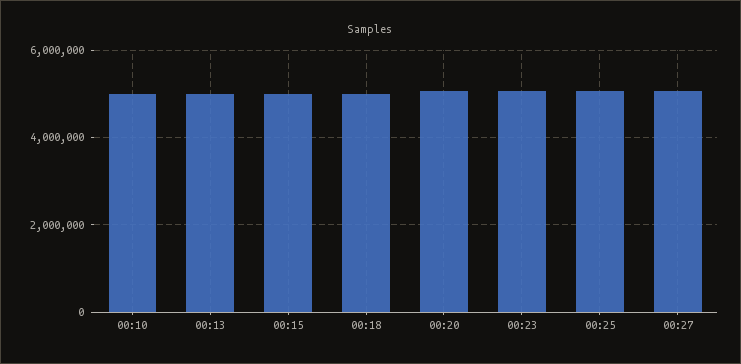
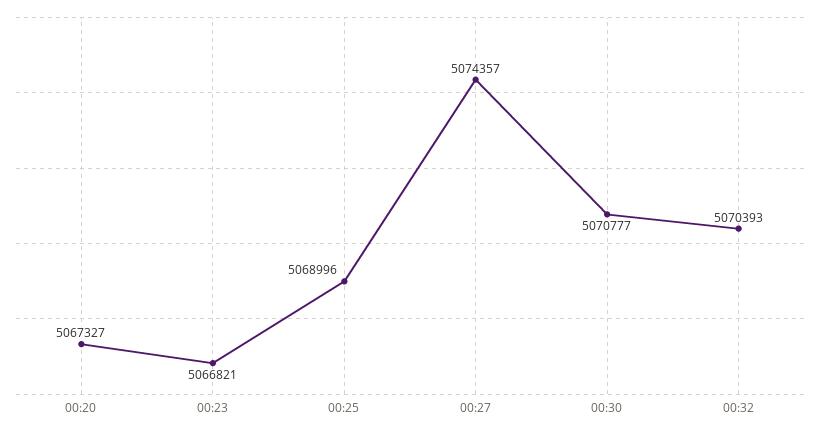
00:10: 5000000 -> none
00:13: 5000000 -> none
00:15: 5000000 -> none
00:18: 5000000 -> none
00:30: none -> 5070777
00:32: none -> 5070393

